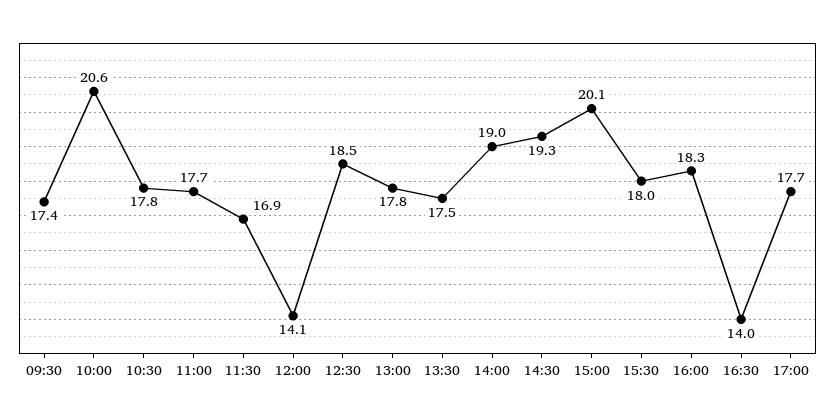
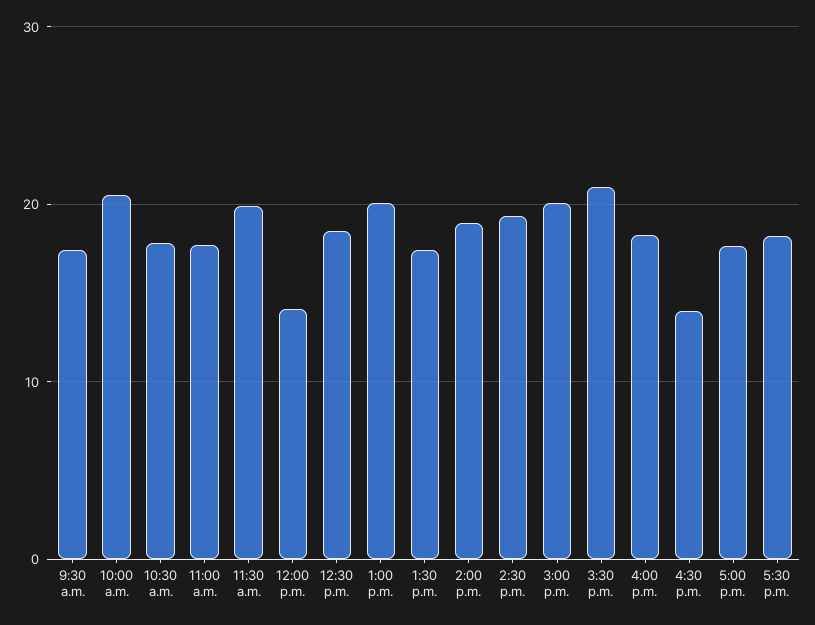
11:30: 16.9 -> 20
13:00: 17.8 -> 20
15:30: 18 -> 21
5:30 p.m.: none -> 18

